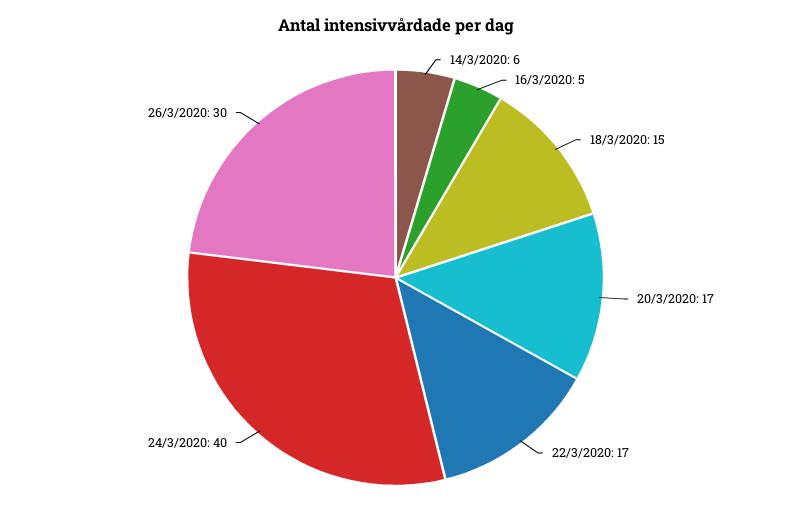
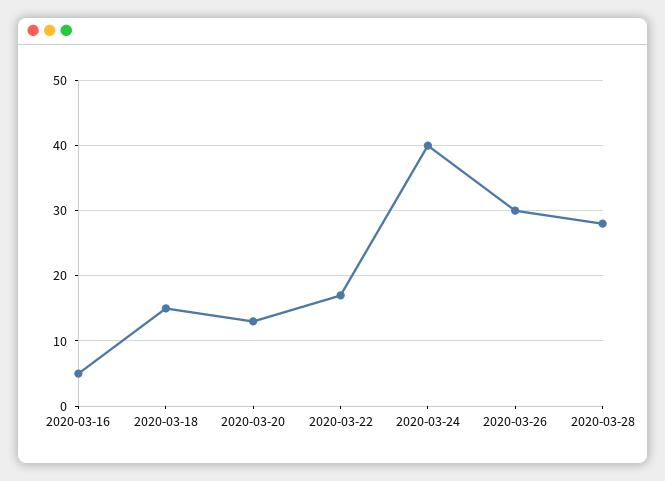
14/3/2020: 6 -> none
20/3/2020: 17 -> 13
2020-03-28: none -> 28

